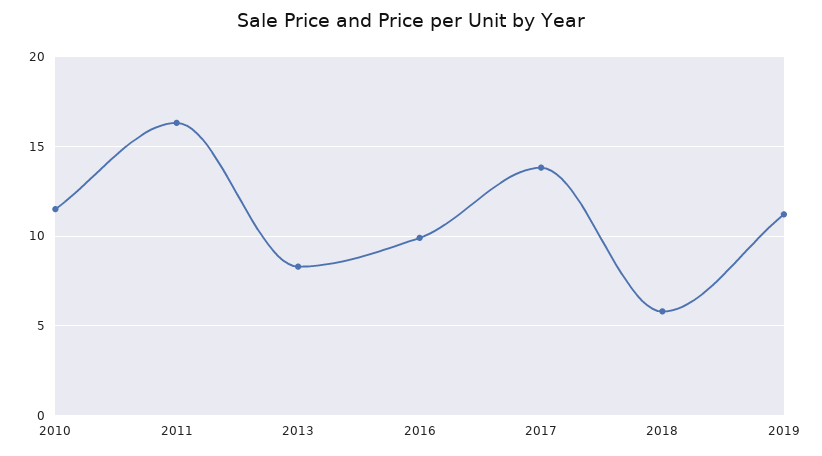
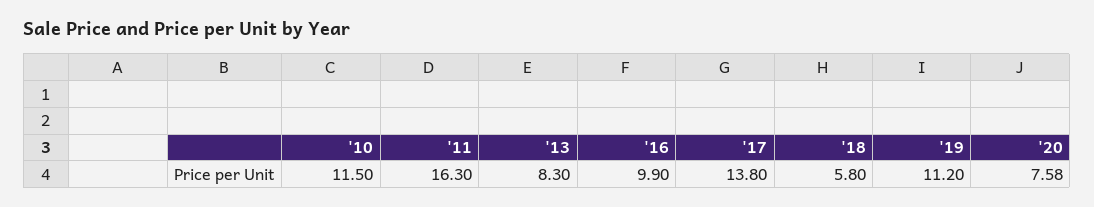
'20: none -> 7.58

